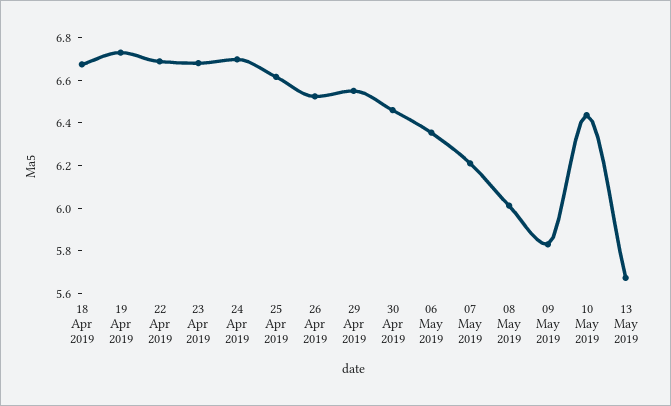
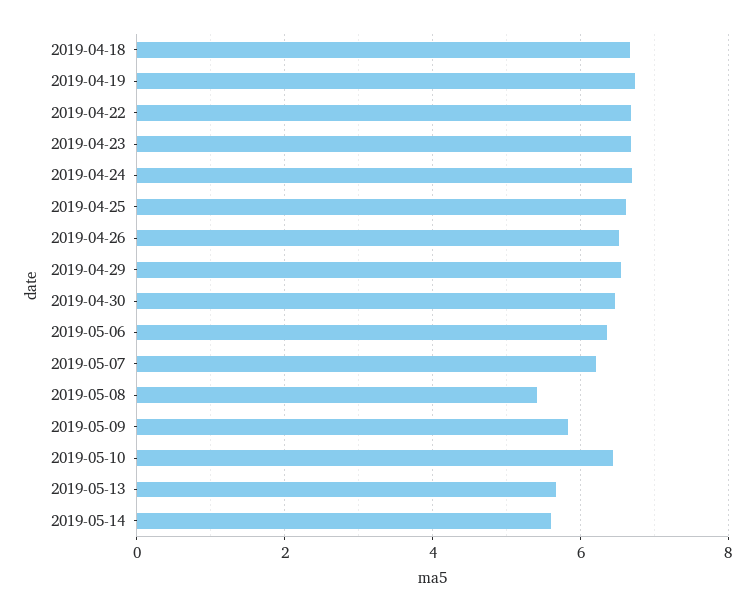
08 May 2019: 6 -> 5.4
2019-05-14: none -> 5.6

